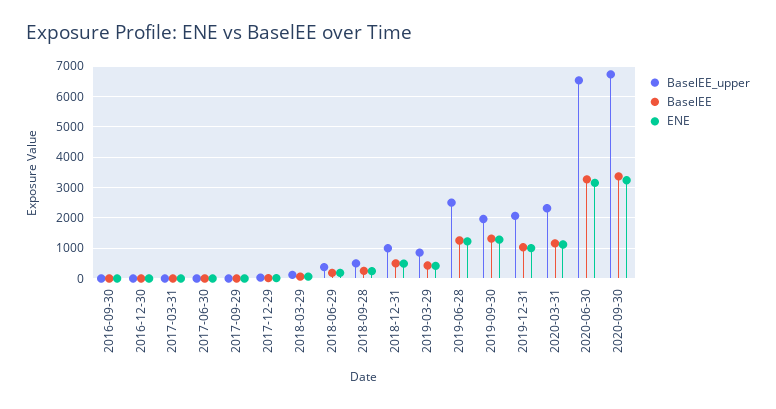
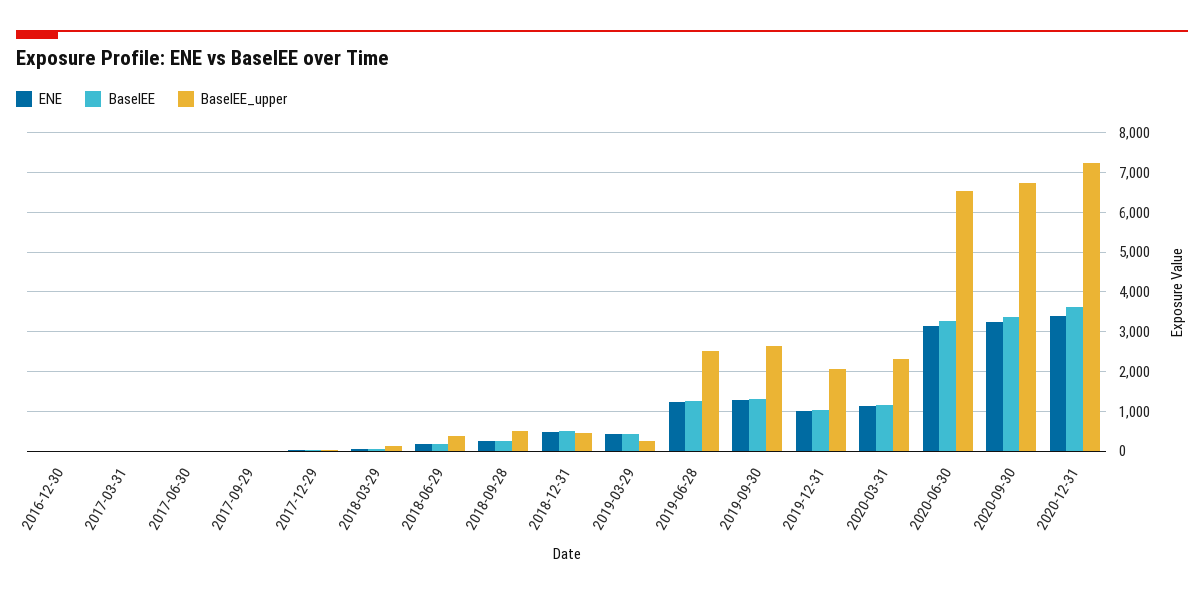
BaselEE_upper, 2016-09-30: 0 -> none
BaselEE, 2016-09-30: 0 -> none
ENE, 2016-09-30: 0 -> none
BaselEE_upper, 2018-12-31: 1000 -> 400
BaselEE_upper, 2019-03-29: 800 -> 200
BaselEE_upper, 2019-09-30: 2000 -> 2600
ENE, 2020-12-31: none -> 3400
BaselEE, 2020-12-31: none -> 3600
BaselEE_upper, 2020-12-31: none -> 7200

